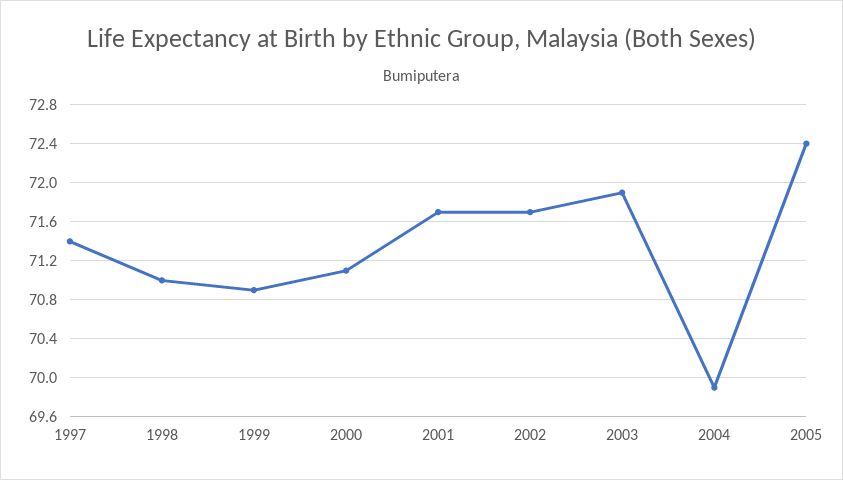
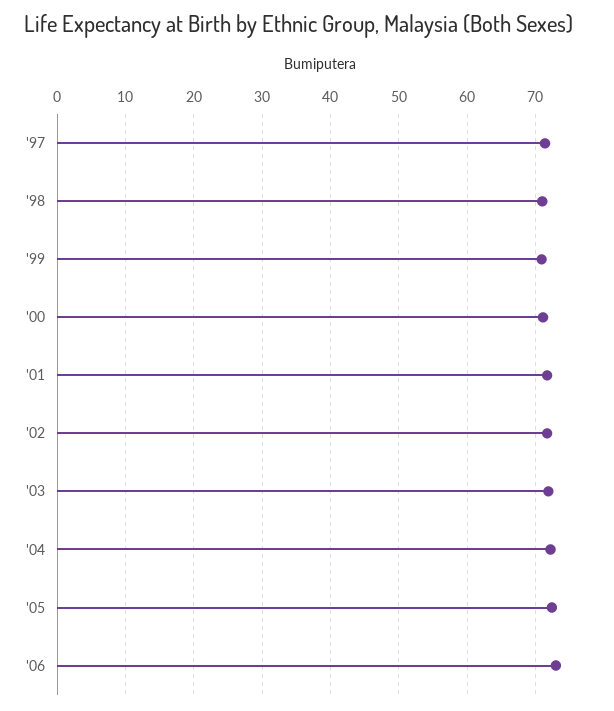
2004: 69.9 -> 72
'06: none -> 73

